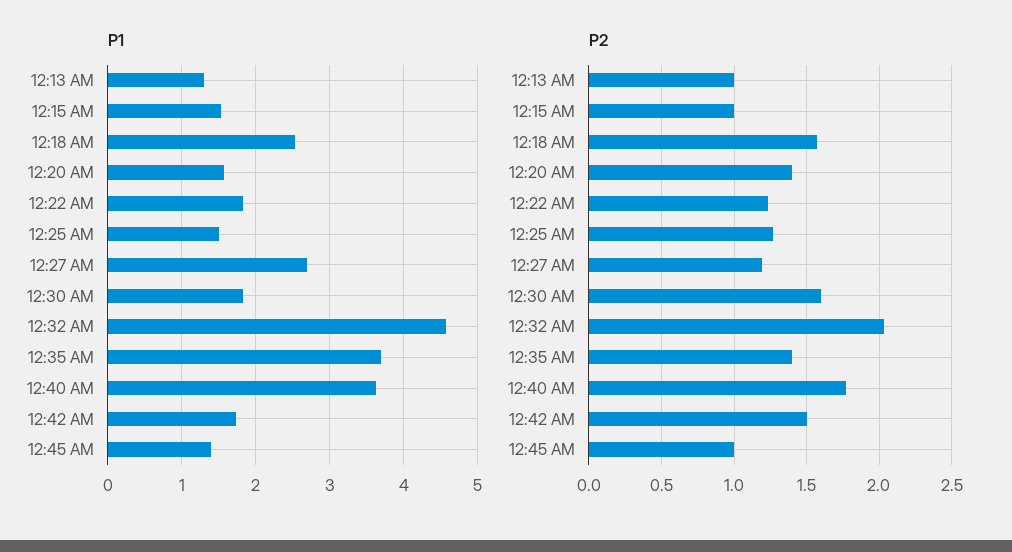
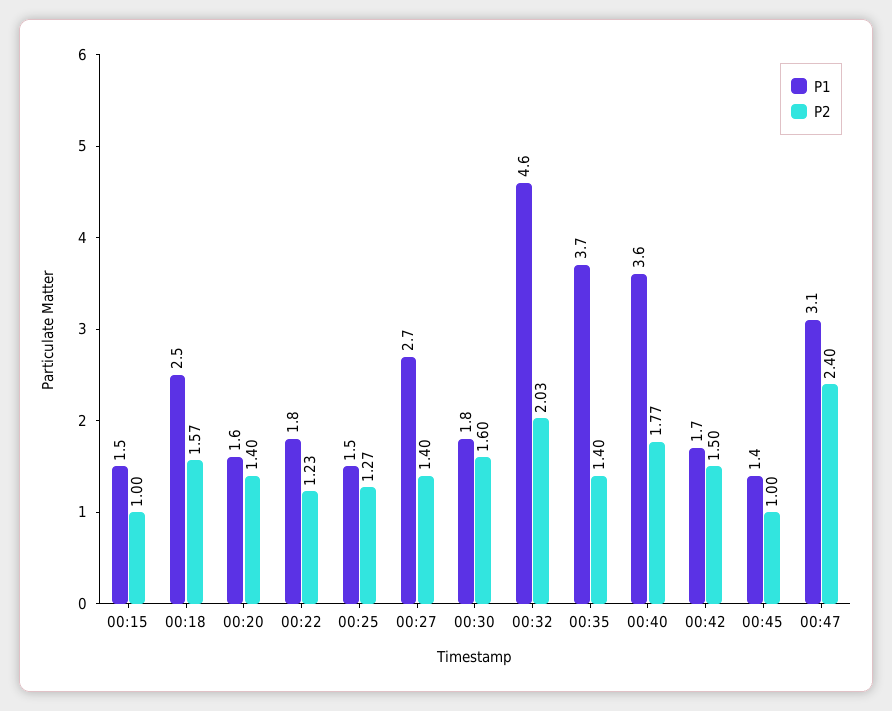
P1, 12:13 AM: 1.3 -> none
P2, 12:13 AM: 1 -> none
P2, 12:27 AM: 1.2 -> 1.4
P1, 00:47: none -> 3.1
P2, 00:47: none -> 2.4

